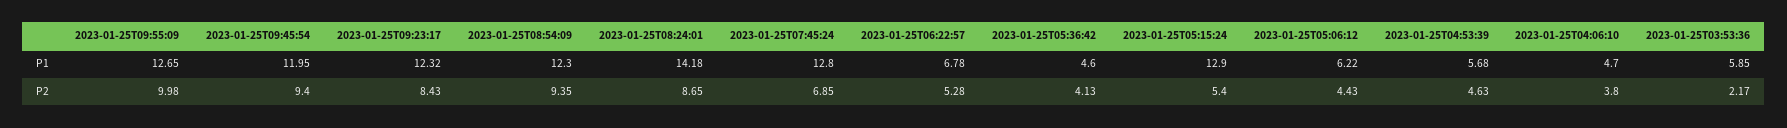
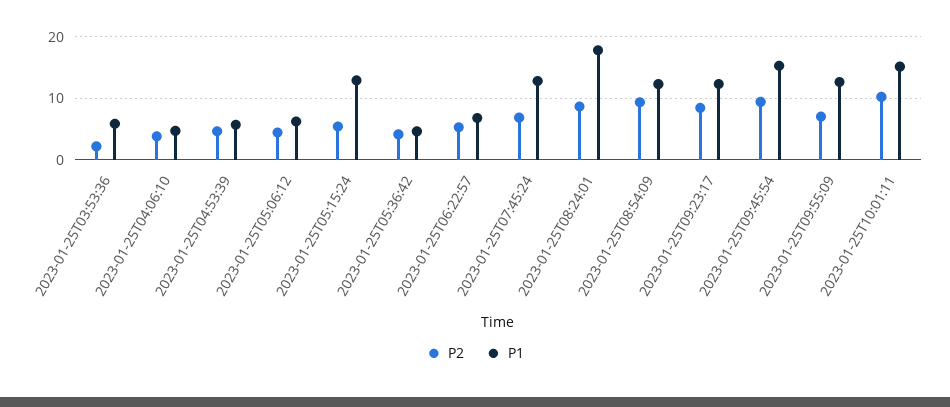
P1, 2023-01-25T09:45:54: 11.95 -> 15
P1, 2023-01-25T08:24:01: 14.18 -> 18
P2, 2023-01-25T09:55:09: 9.98 -> 7
P2, 2023-01-25T10:01:11: none -> 10
P1, 2023-01-25T10:01:11: none -> 15

